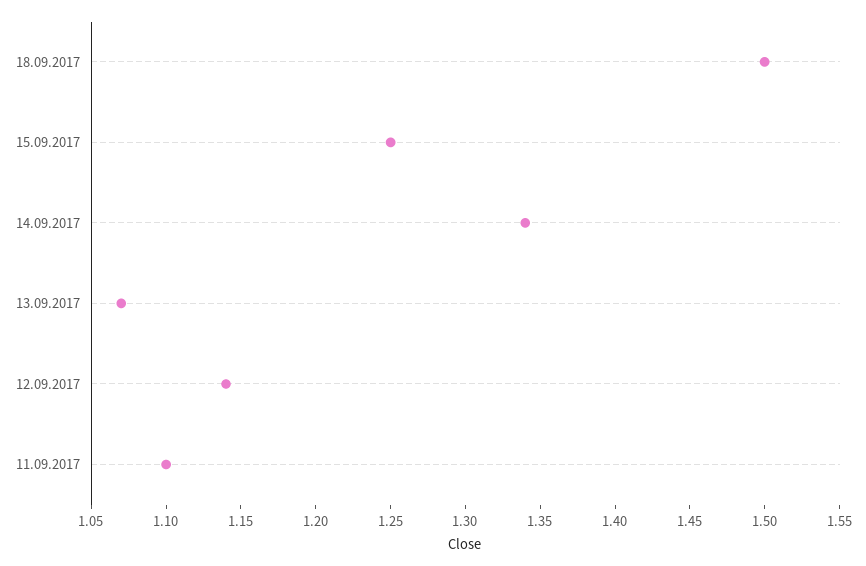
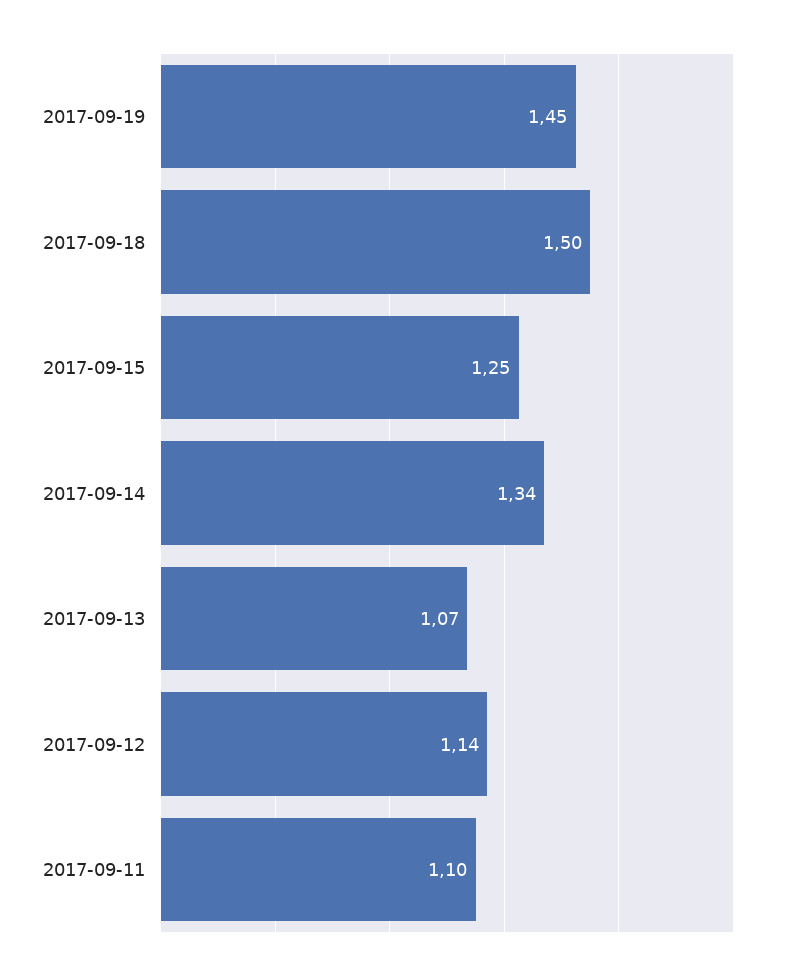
2017-09-19: none -> 1.45

